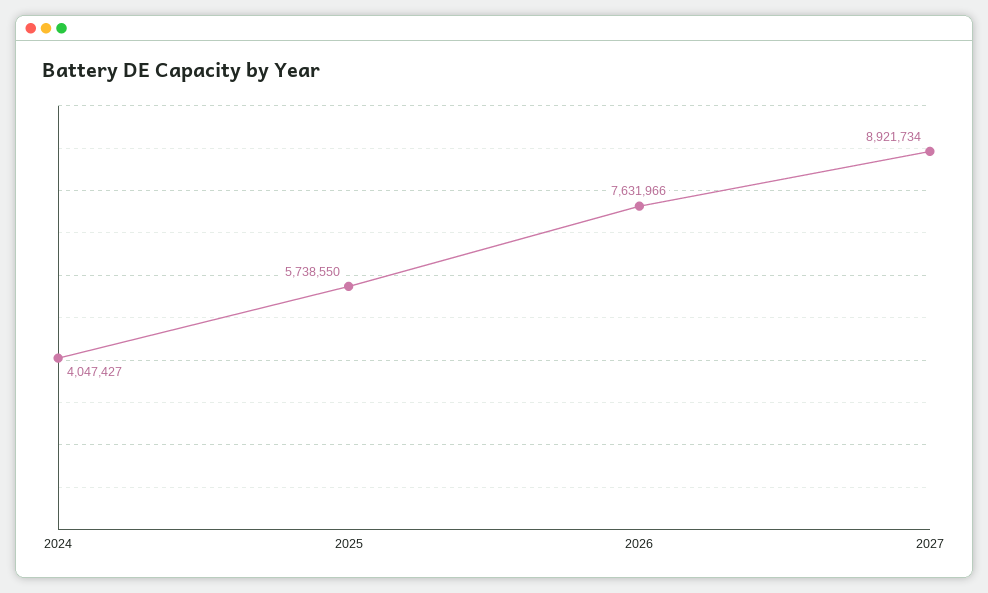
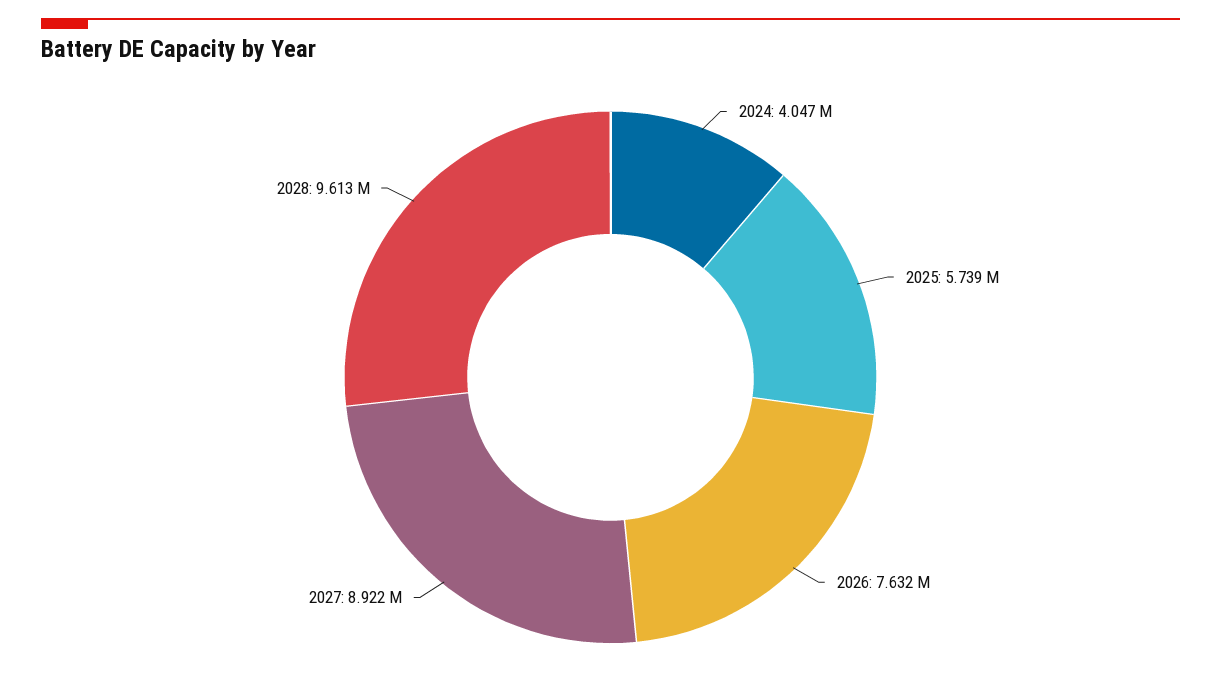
2028: none -> 9613000

